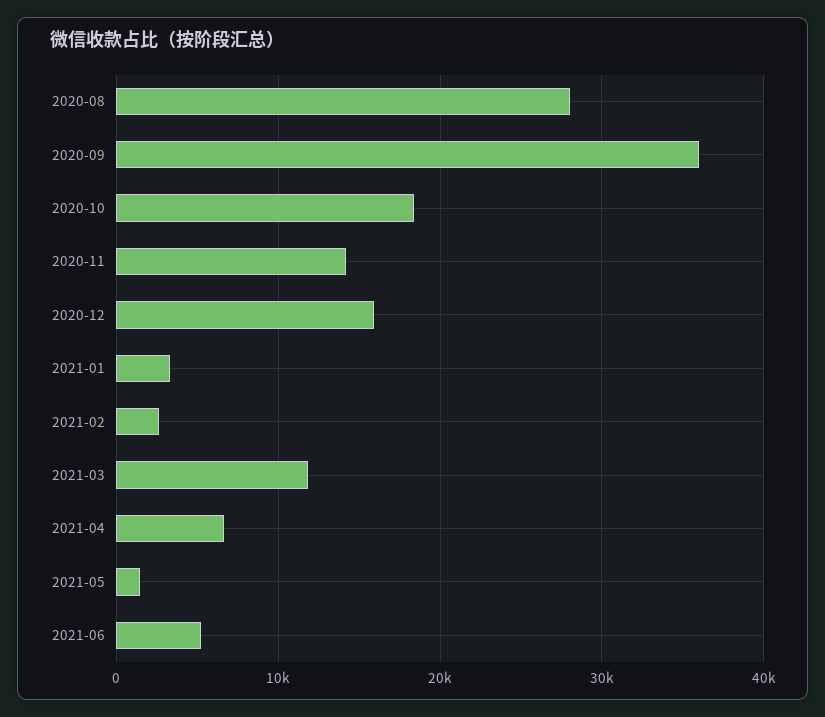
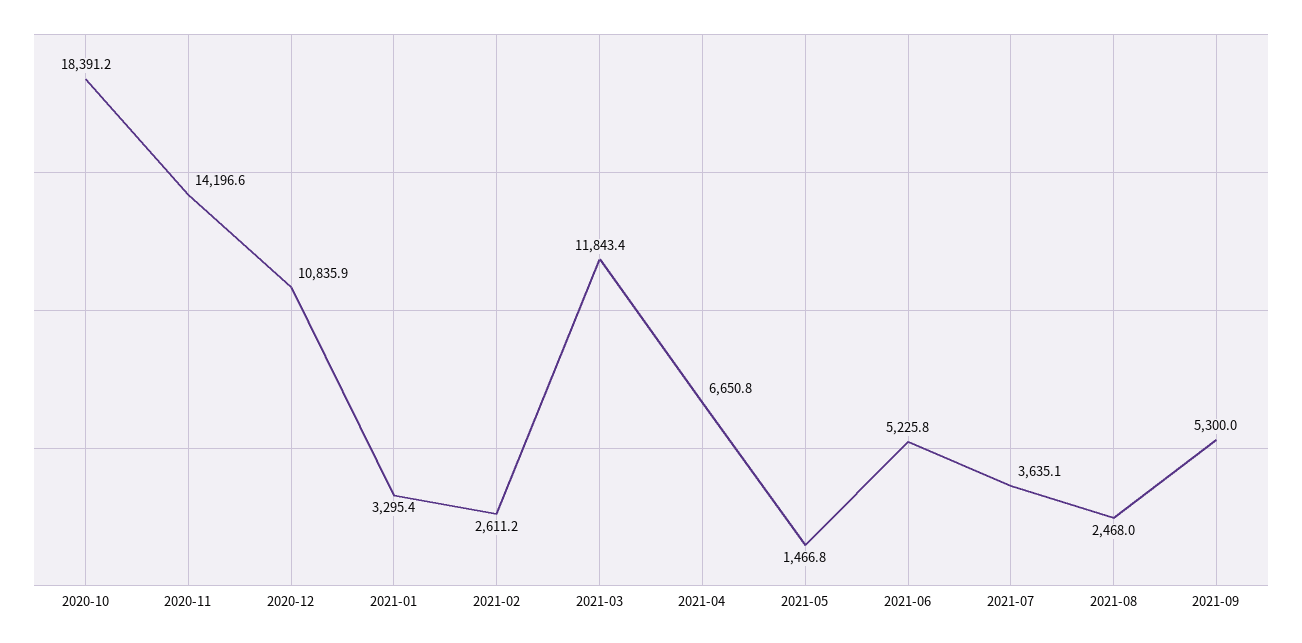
2020-08: 28000 -> none
2020-09: 36000 -> none
2020-12: 16000 -> 10835.9
2021-07: none -> 3635.1
2021-08: none -> 2468
2021-09: none -> 5300

